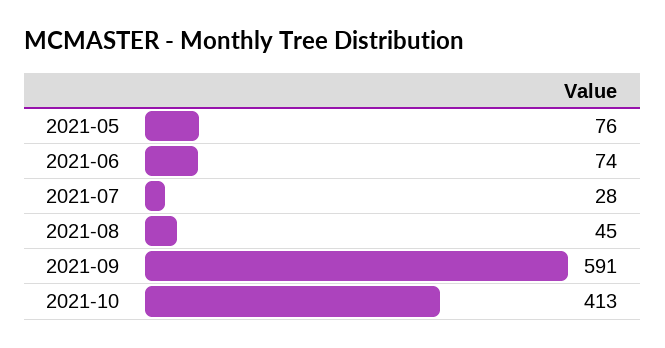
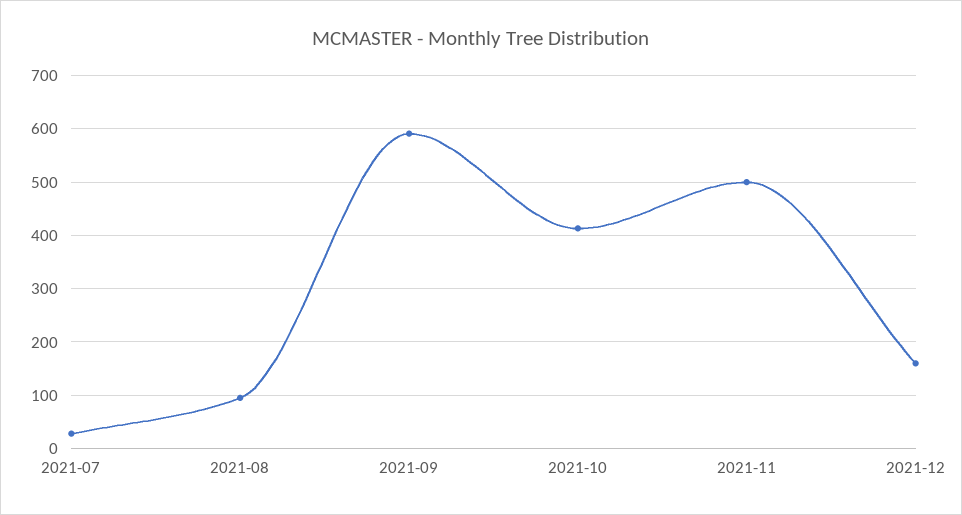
2021-05: 76 -> none
2021-06: 74 -> none
2021-08: 45 -> 100
2021-11: none -> 500
2021-12: none -> 160

